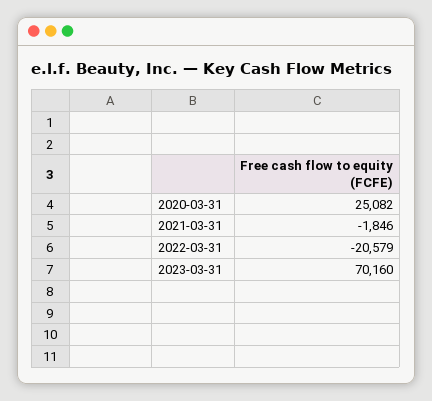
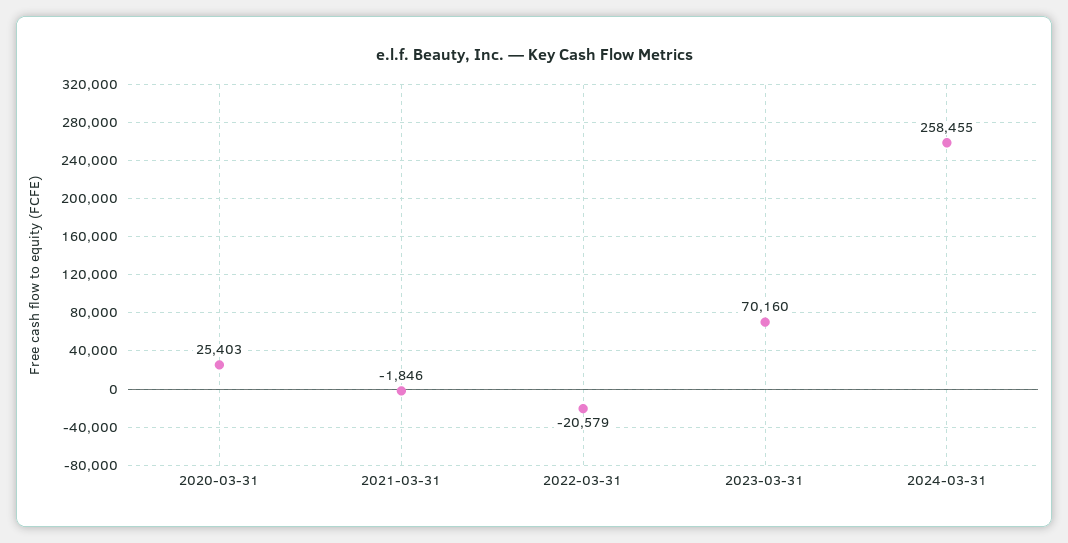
2020-03-31: 25082 -> 25403
2024-03-31: none -> 258455

